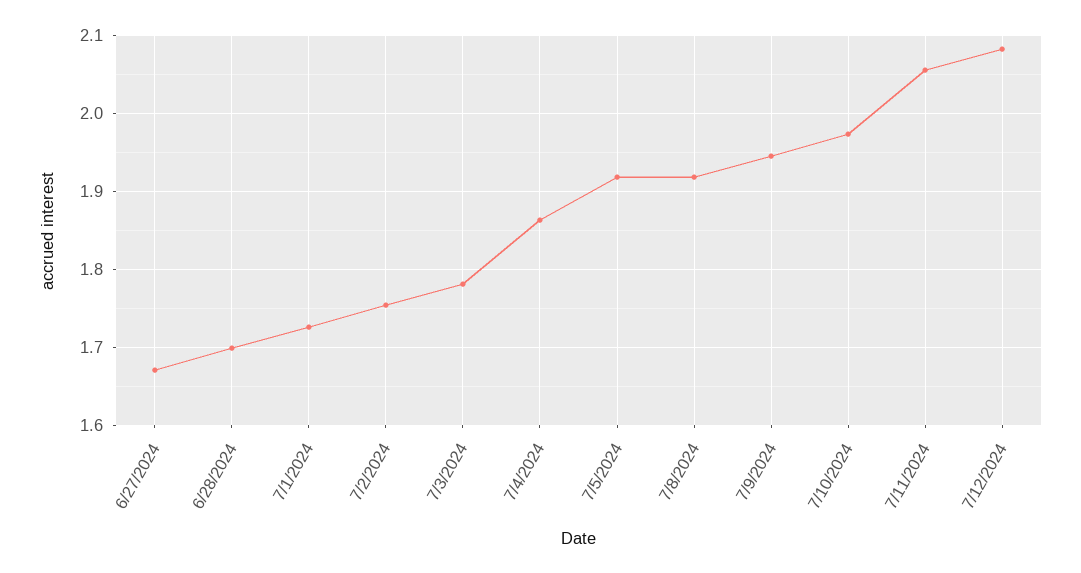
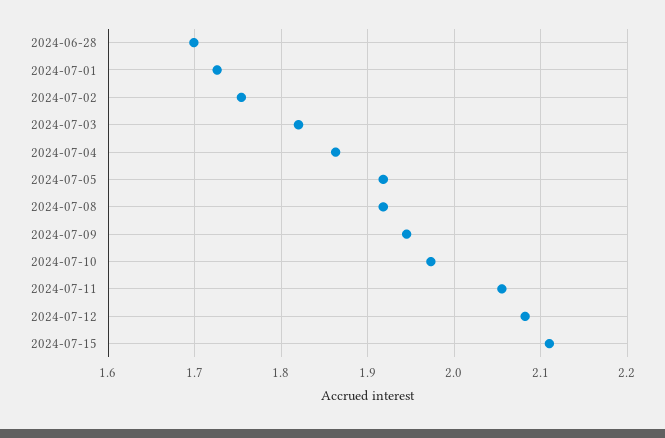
6/27/2024: 1.67 -> none
7/3/2024: 1.78 -> 1.82
2024-07-15: none -> 2.11

